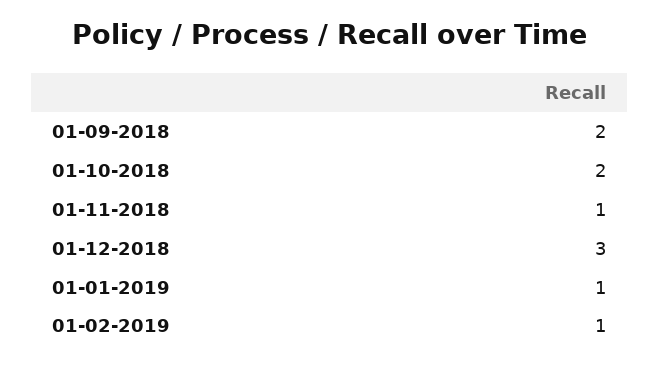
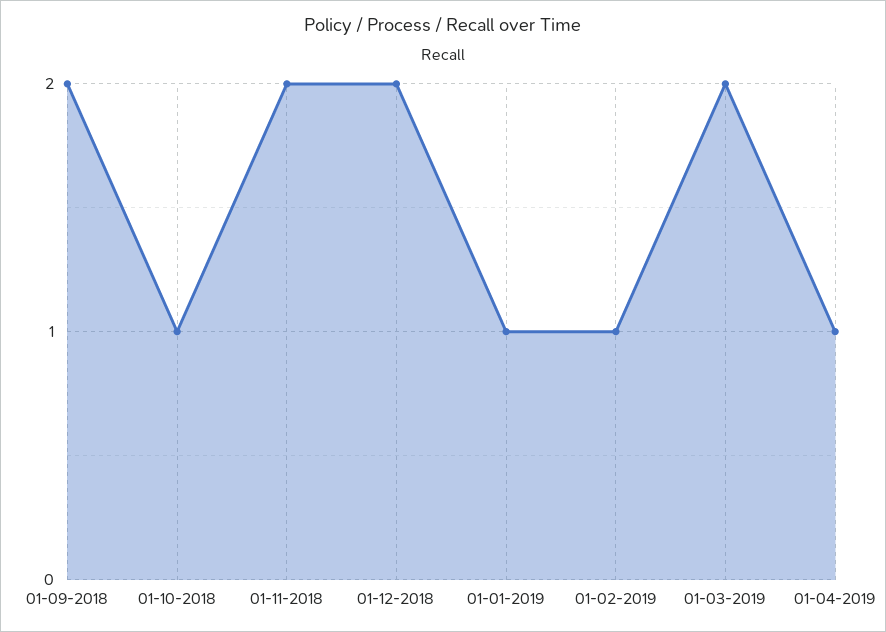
01-10-2018: 2 -> 1
01-11-2018: 1 -> 2
01-12-2018: 3 -> 2
01-03-2019: none -> 2
01-04-2019: none -> 1

